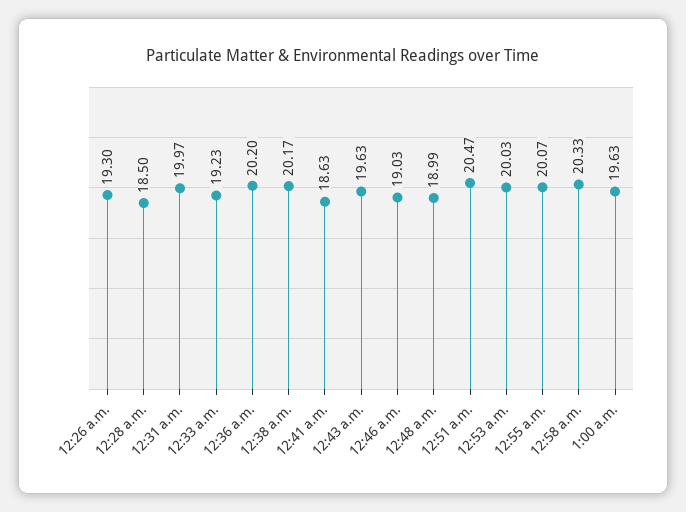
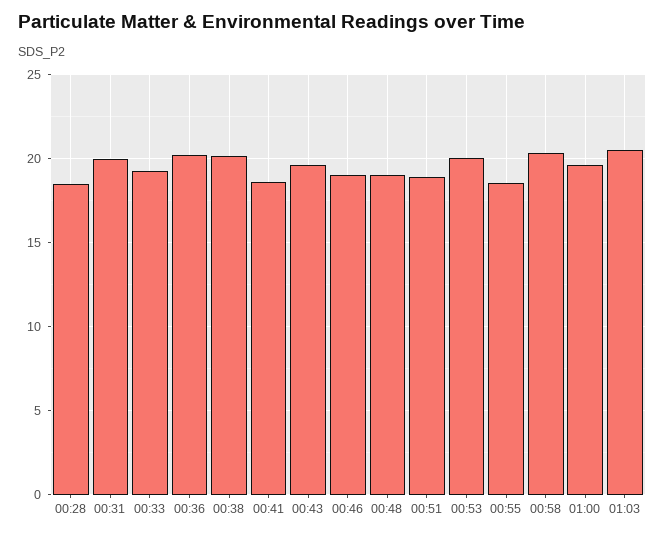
12:26 a.m.: 19.3 -> none
12:51 a.m.: 20.47 -> 19
12:55 a.m.: 20.07 -> 18.5
01:03: none -> 20.5

